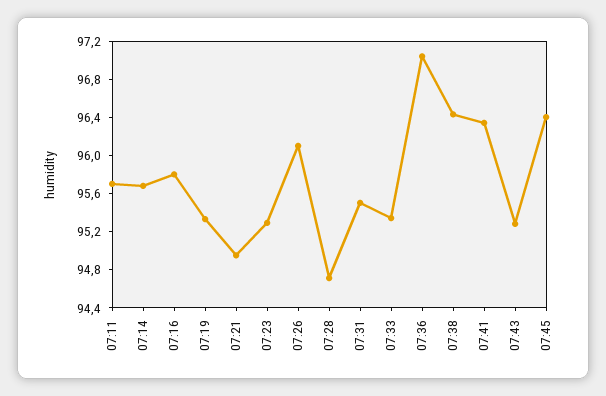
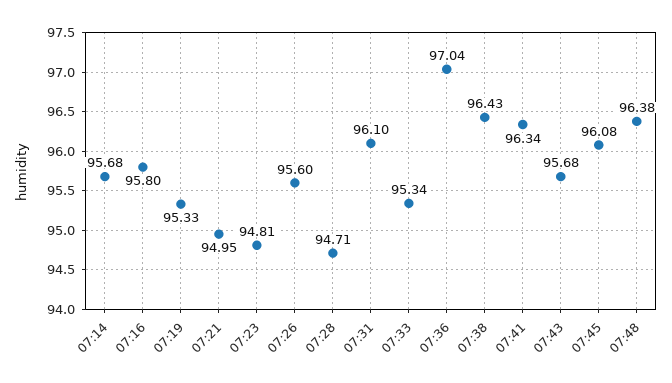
07:11: 95.7 -> none
07:23: 95.3 -> 94.81
07:26: 96.1 -> 95.6
07:31: 95.5 -> 96.1
07:43: 95.3 -> 95.68
07:45: 96.4 -> 96.08
07:48: none -> 96.38

